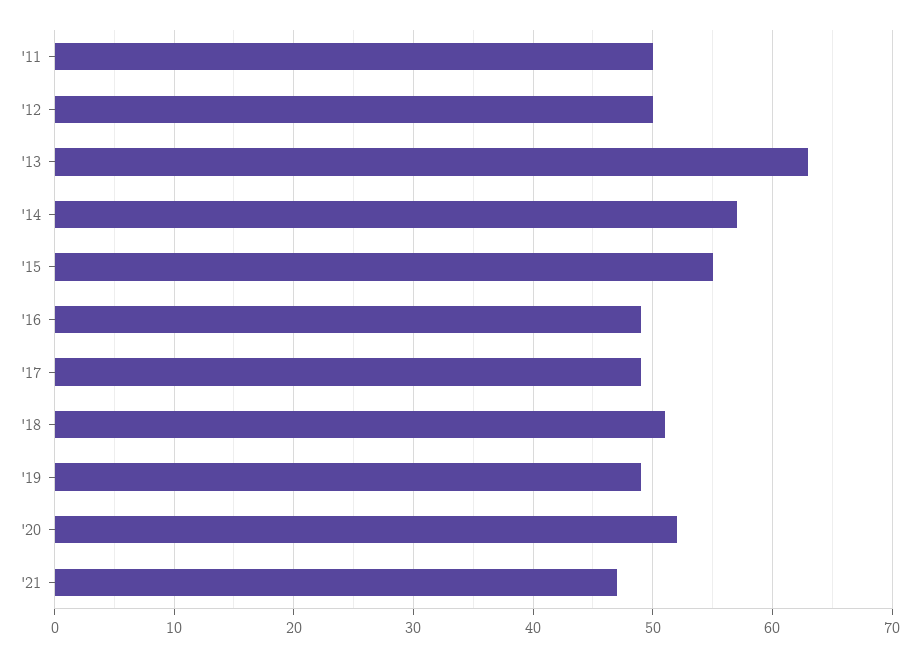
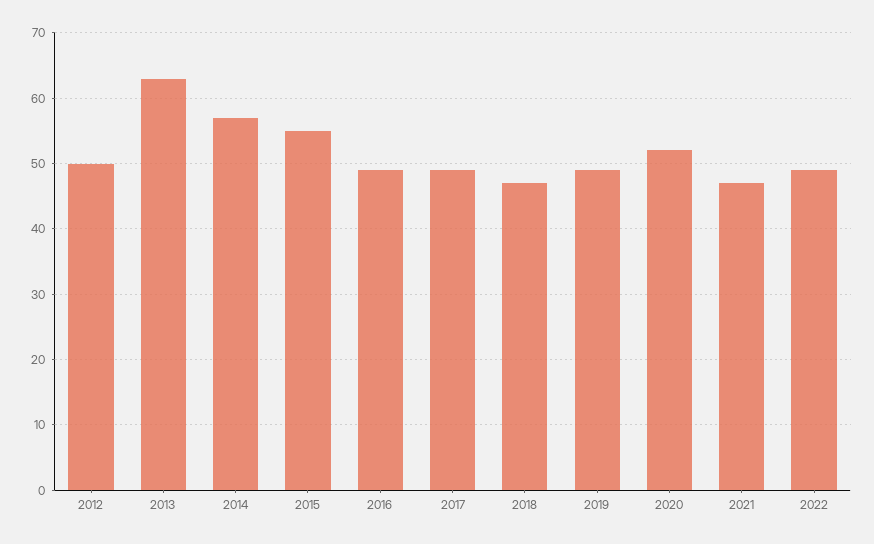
'11: 50 -> none
'18: 51 -> 47
2022: none -> 49

